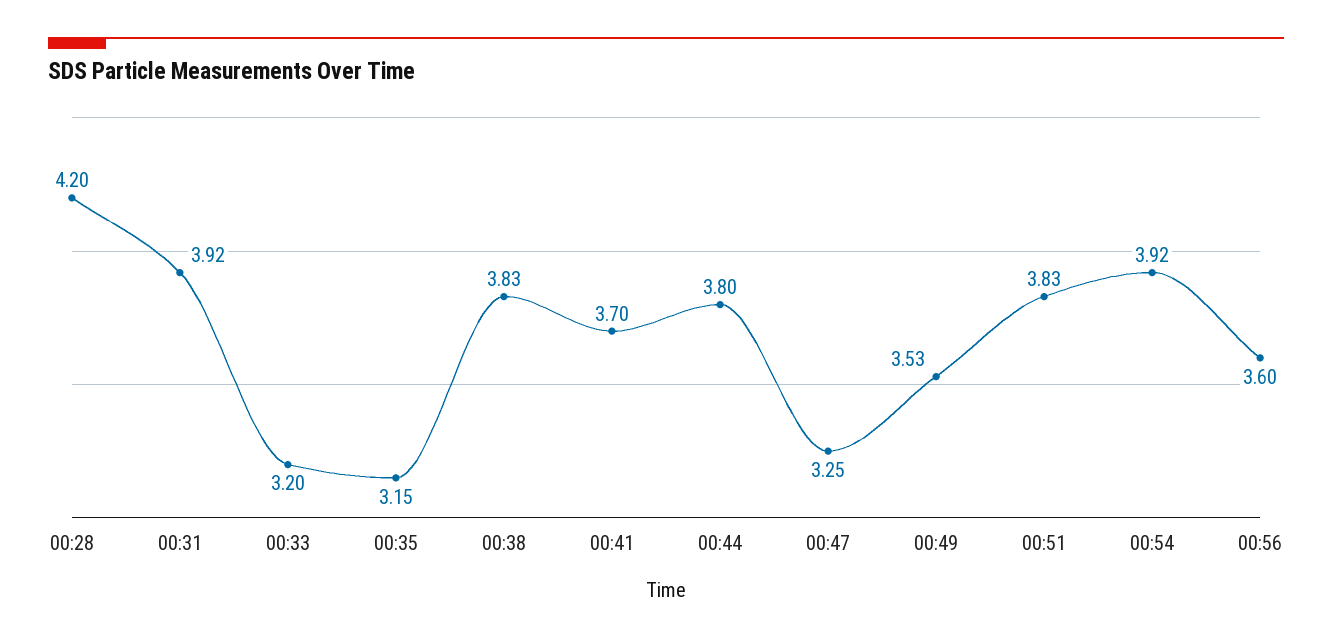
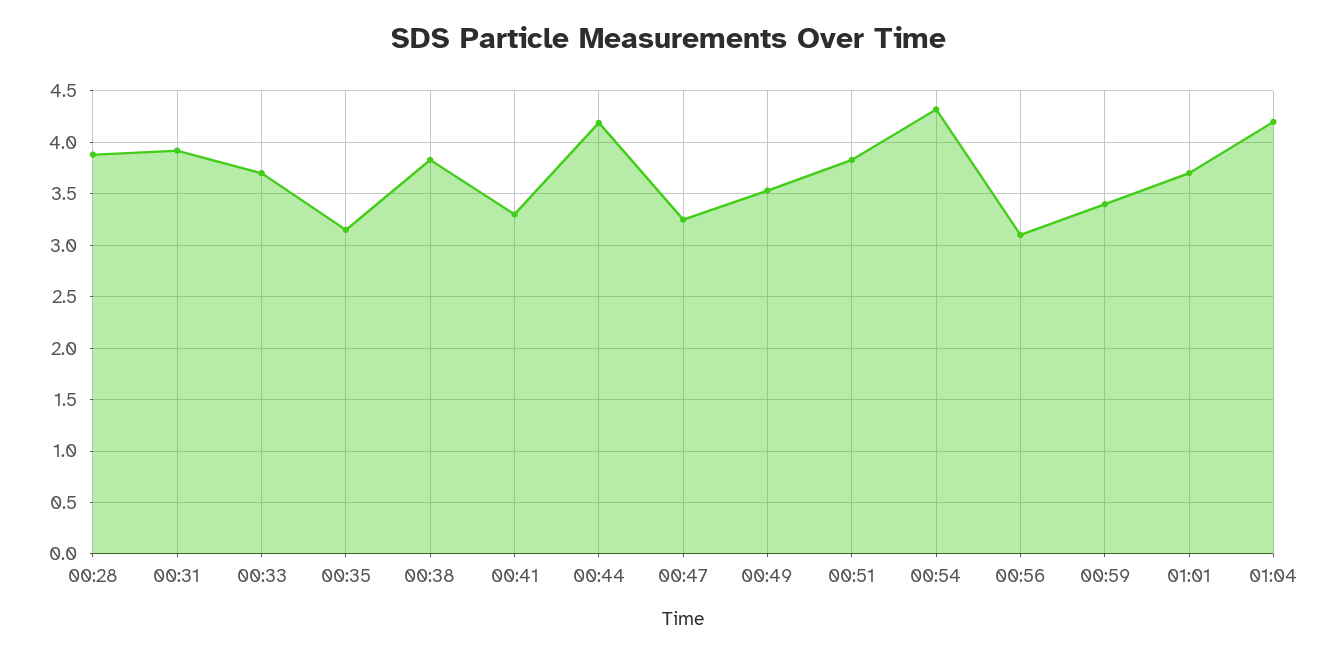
00:28: 4.2 -> 3.9
00:33: 3.2 -> 3.7
00:41: 3.7 -> 3.3
00:44: 3.8 -> 4.2
00:54: 3.92 -> 4.3
00:56: 3.6 -> 3.1
00:59: none -> 3.4
01:01: none -> 3.7
01:04: none -> 4.2

